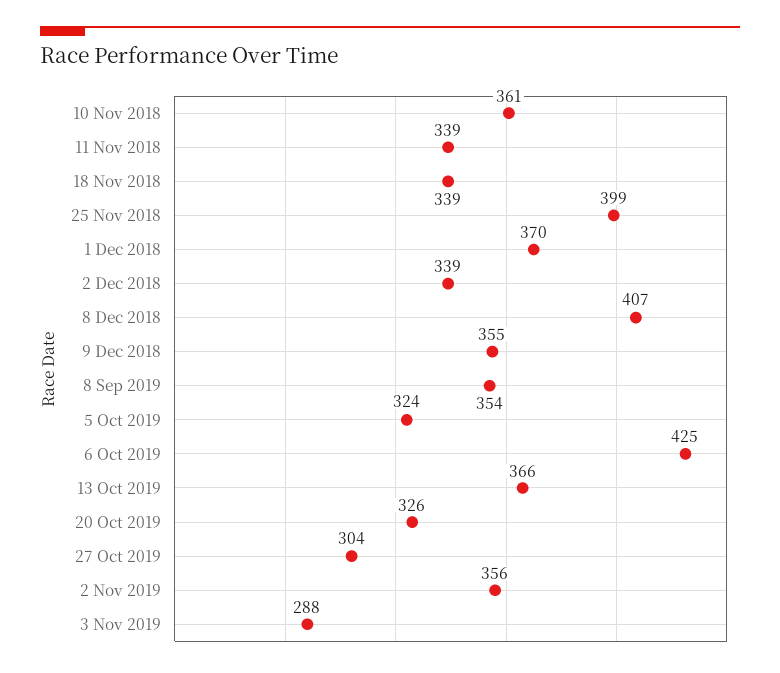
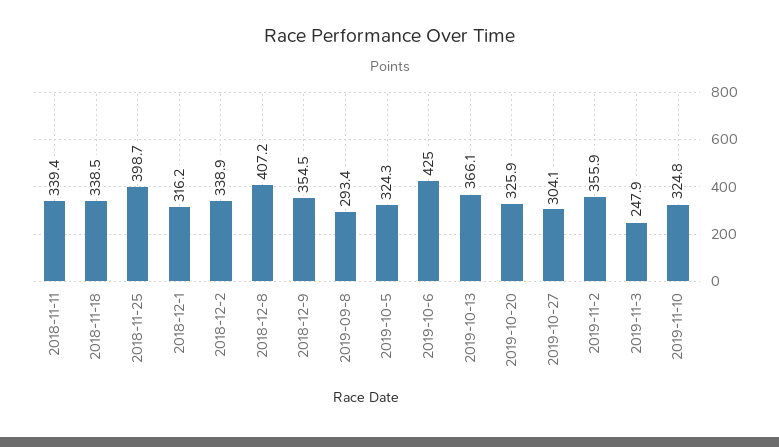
10 Nov 2018: 361 -> none
1 Dec 2018: 370 -> 316.2
8 Sep 2019: 354 -> 293.4
3 Nov 2019: 288 -> 247.9
2019-11-10: none -> 324.8

